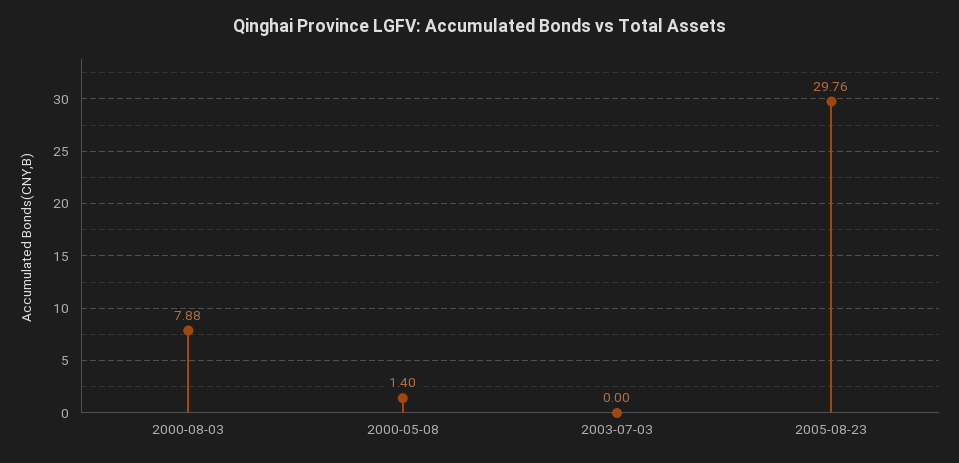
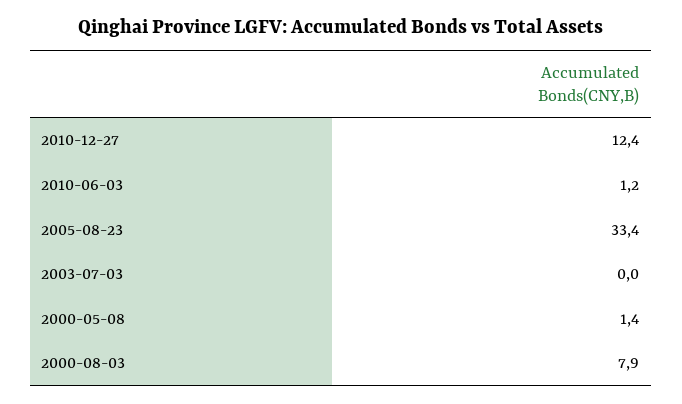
2005-08-23: 29.76 -> 33.4
2010-12-27: none -> 12.4
2010-06-03: none -> 1.2

